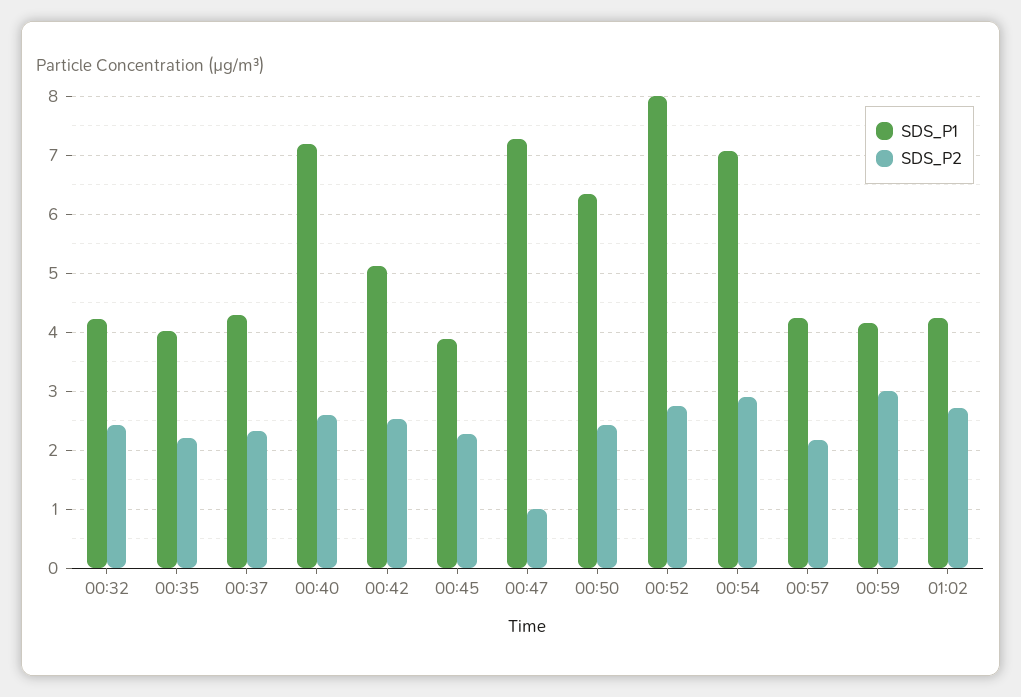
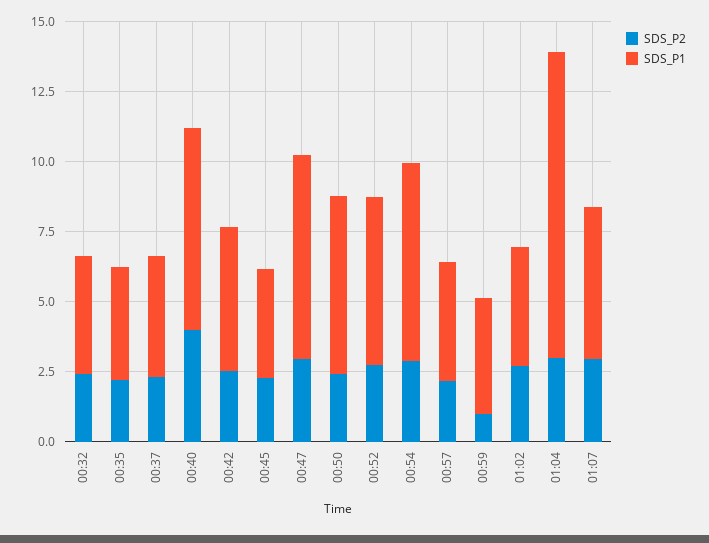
SDS_P2, 00:40: 2.6 -> 4
SDS_P2, 00:47: 1 -> 3
SDS_P1, 00:52: 8 -> 6
SDS_P2, 00:59: 3 -> 1
SDS_P2, 01:04: none -> 3
SDS_P1, 01:04: none -> 11
SDS_P2, 01:07: none -> 3
SDS_P1, 01:07: none -> 5.5

